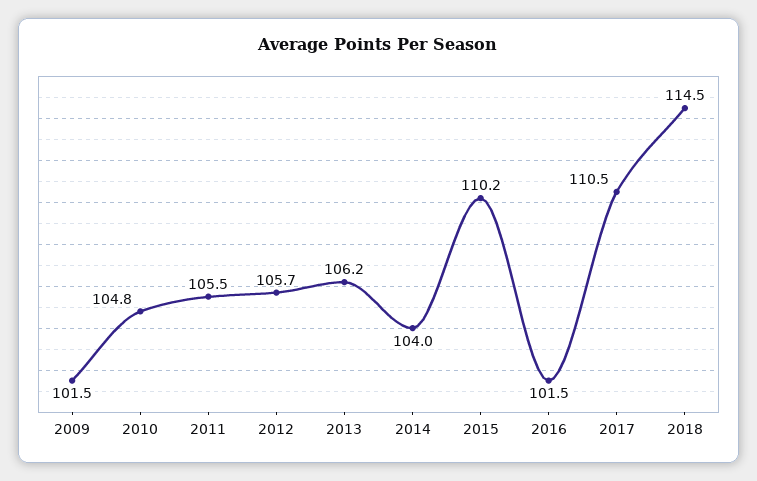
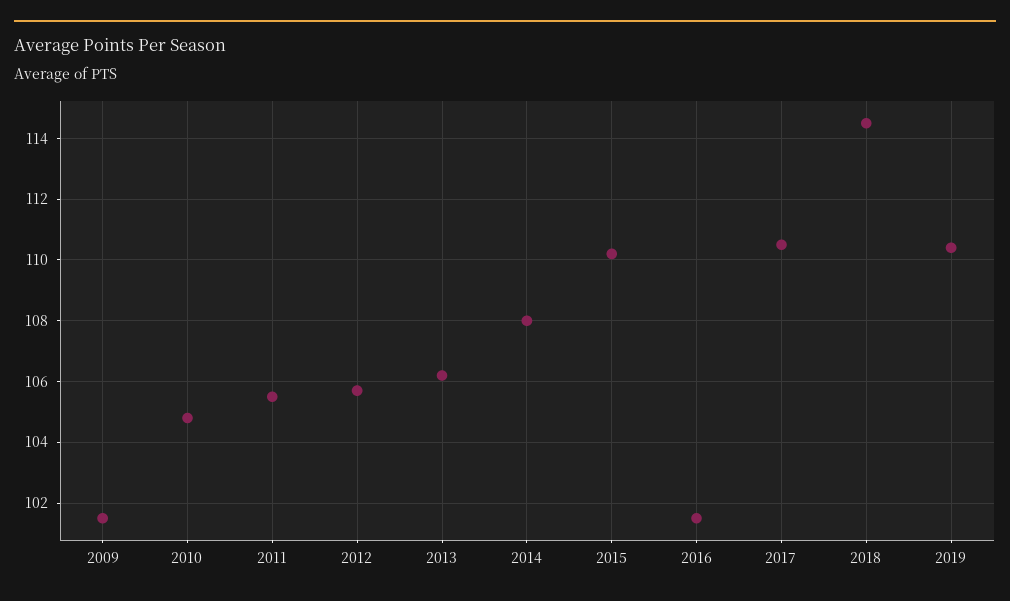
2014: 104 -> 108
2019: none -> 110.5

